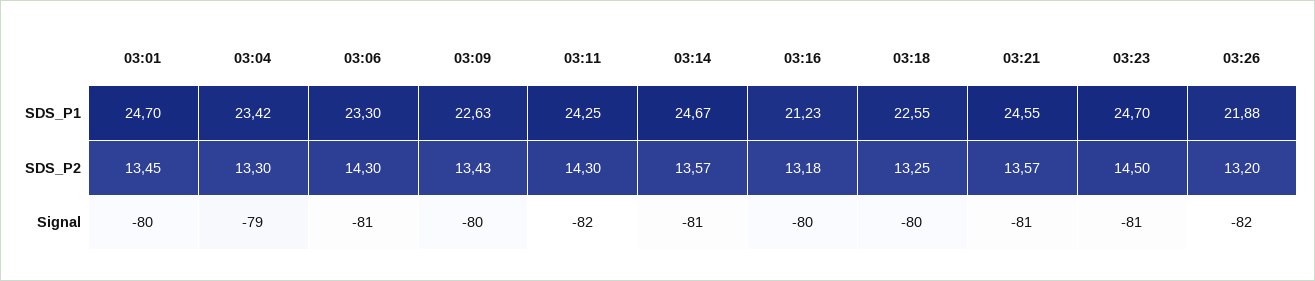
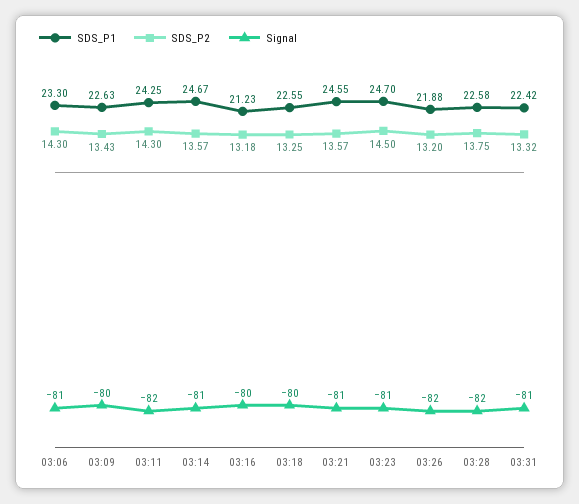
SDS_P1, 03:01: 24.7 -> none
SDS_P1, 03:04: 23.42 -> none
SDS_P2, 03:01: 13.45 -> none
SDS_P2, 03:04: 13.3 -> none
Signal, 03:01: -80 -> none
Signal, 03:04: -79 -> none
SDS_P1, 03:28: none -> 22.58
SDS_P2, 03:28: none -> 13.75
Signal, 03:28: none -> -82
SDS_P1, 03:31: none -> 22.42
SDS_P2, 03:31: none -> 13.32
Signal, 03:31: none -> -81

